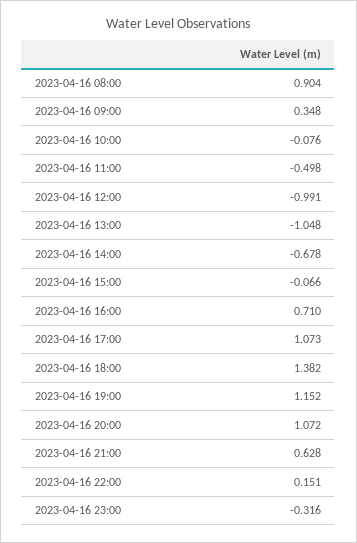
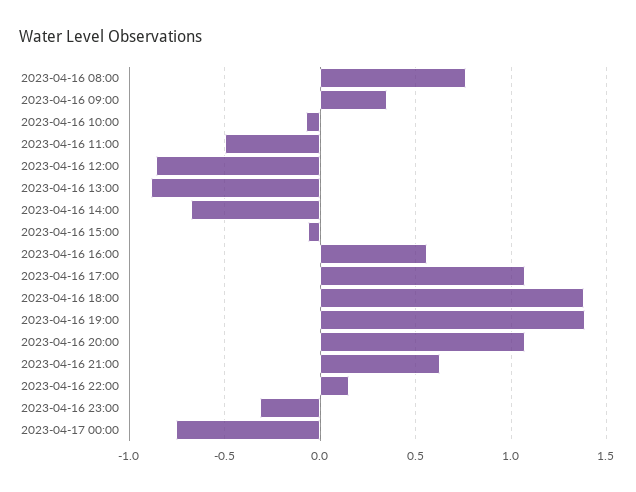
2023-04-16 08:00: 0.904 -> 0.75
2023-04-16 12:00: -0.991 -> -0.85
2023-04-16 13:00: -1.048 -> -0.9
2023-04-16 16:00: 0.71 -> 0.55
2023-04-16 19:00: 1.152 -> 1.4
2023-04-17 00:00: none -> -0.75

